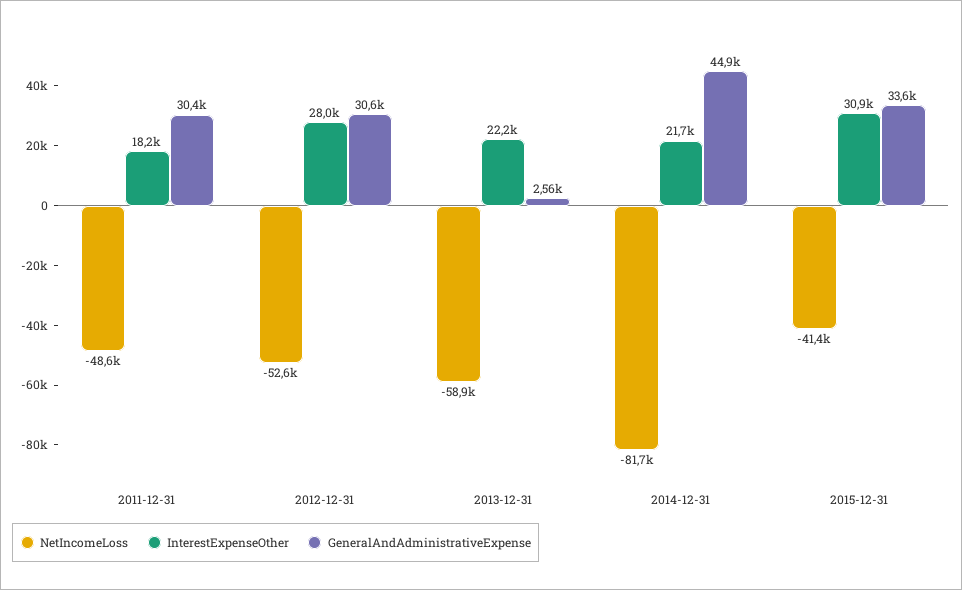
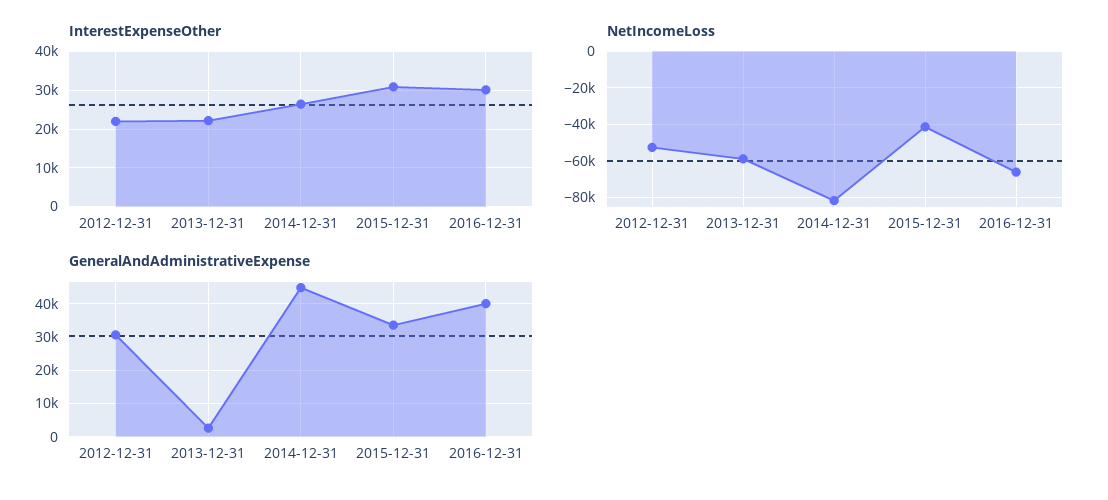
NetIncomeLoss, 2011-12-31: -48600 -> none
InterestExpenseOther, 2011-12-31: 18200 -> none
GeneralAndAdministrativeExpense, 2011-12-31: 30400 -> none
InterestExpenseOther, 2012-12-31: 28000 -> 22000
InterestExpenseOther, 2014-12-31: 21700 -> 26000
InterestExpenseOther, 2016-12-31: none -> 30000
NetIncomeLoss, 2016-12-31: none -> -65000
GeneralAndAdministrativeExpense, 2016-12-31: none -> 40000

